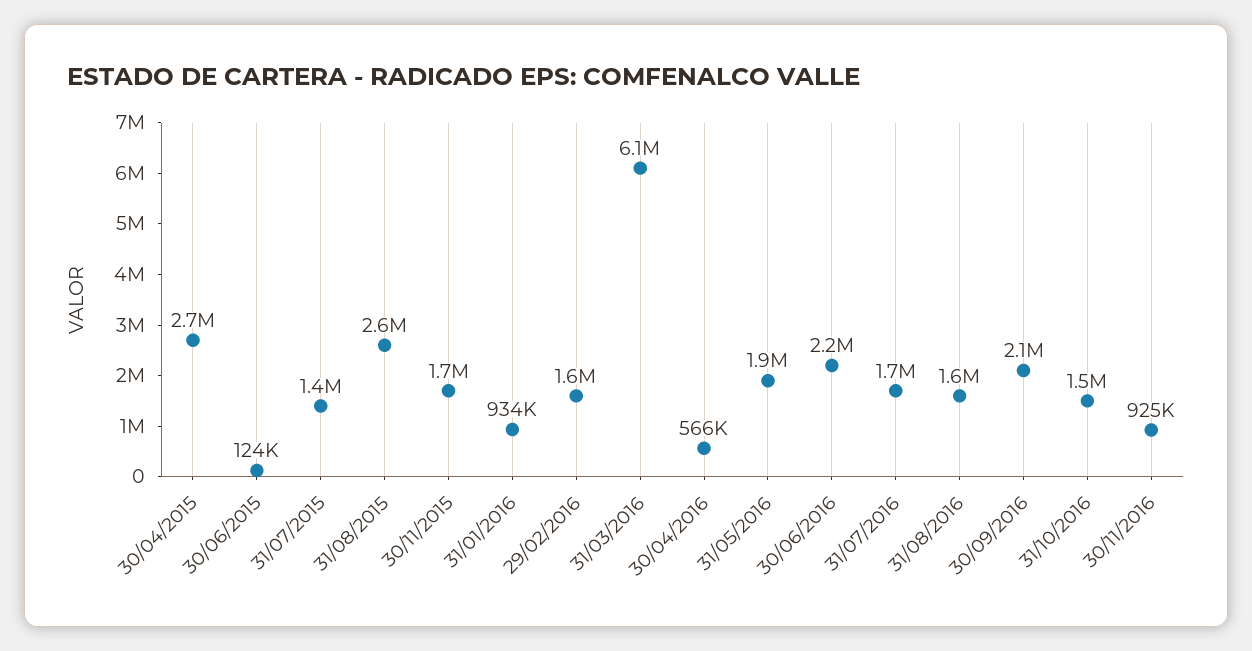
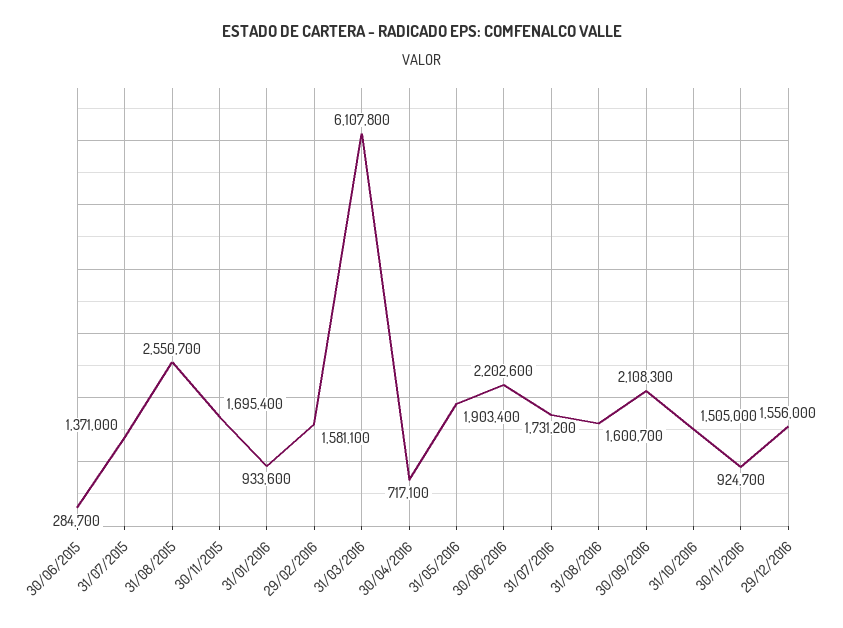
30/04/2015: 2700000 -> none
30/06/2015: 124000 -> 284700
30/04/2016: 566000 -> 717100
29/12/2016: none -> 1556000

